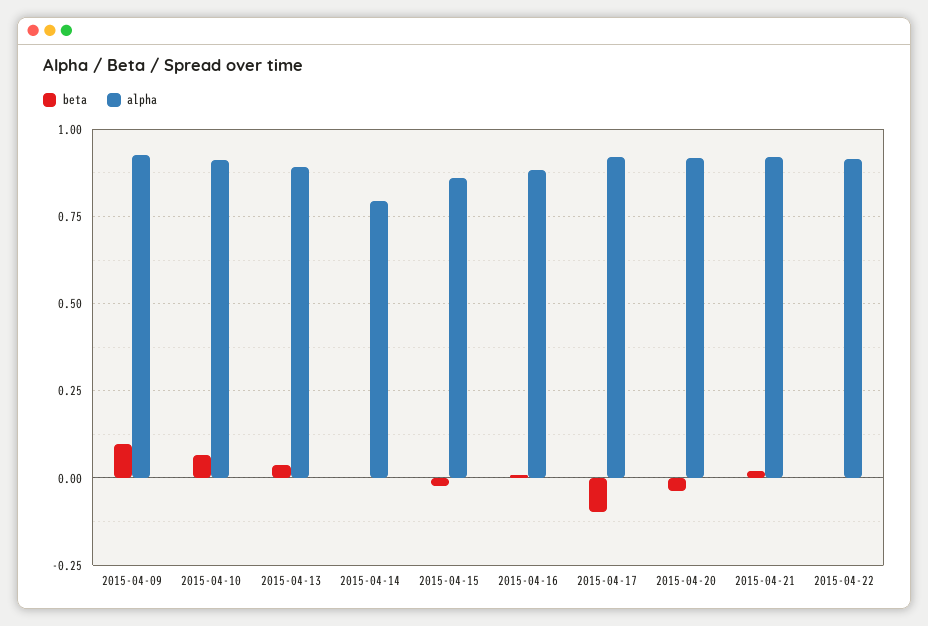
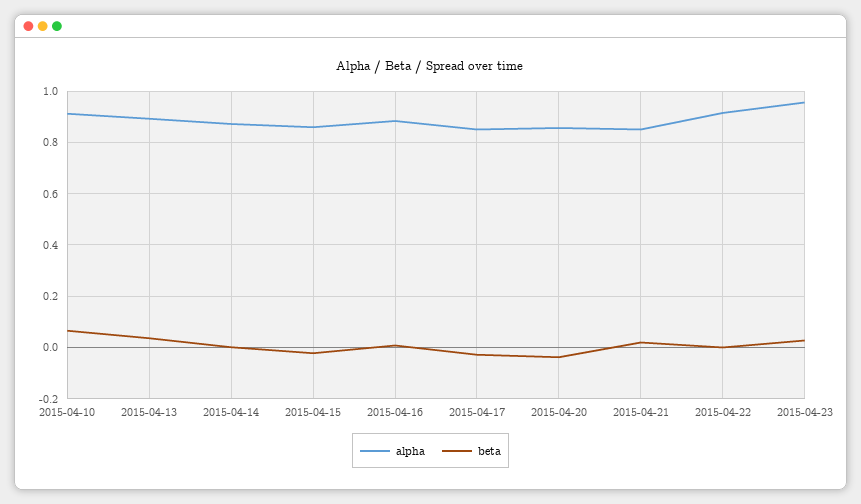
beta, 2015-04-09: 0.1 -> none
alpha, 2015-04-09: 0.925 -> none
alpha, 2015-04-14: 0.8 -> 0.875
beta, 2015-04-17: -0.1 -> -0.025
alpha, 2015-04-17: 0.925 -> 0.85
alpha, 2015-04-20: 0.925 -> 0.85
alpha, 2015-04-21: 0.925 -> 0.85
alpha, 2015-04-23: none -> 0.95
beta, 2015-04-23: none -> 0.025

